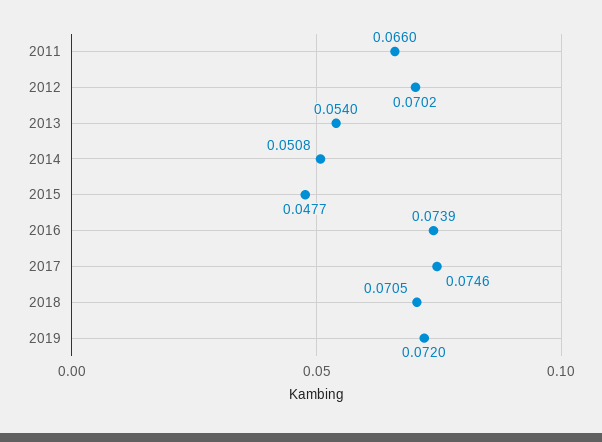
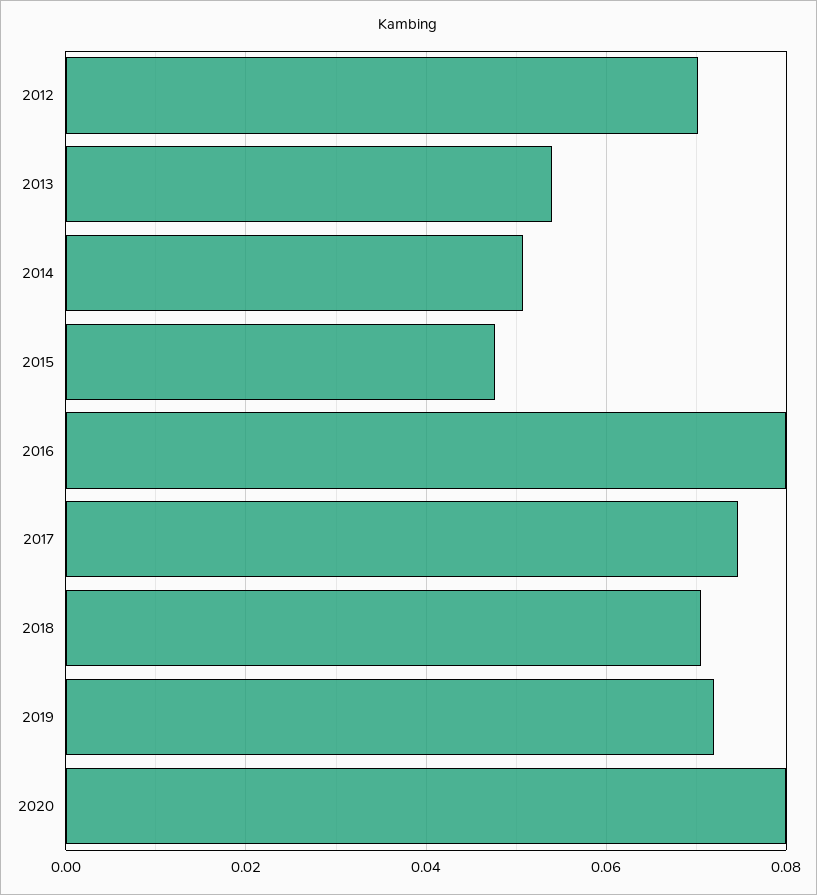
2011: 0.066 -> none
2016: 0.0739 -> 0.08
2020: none -> 0.08

